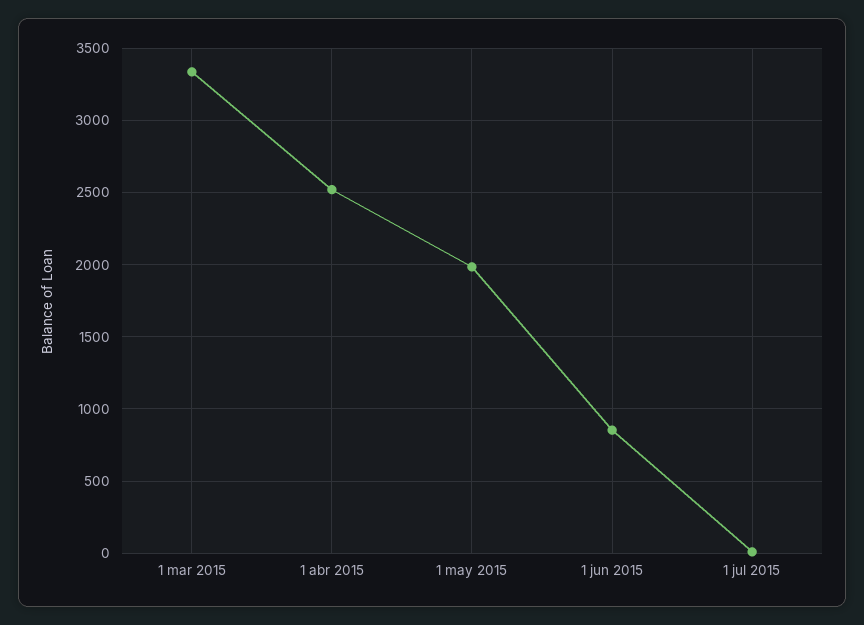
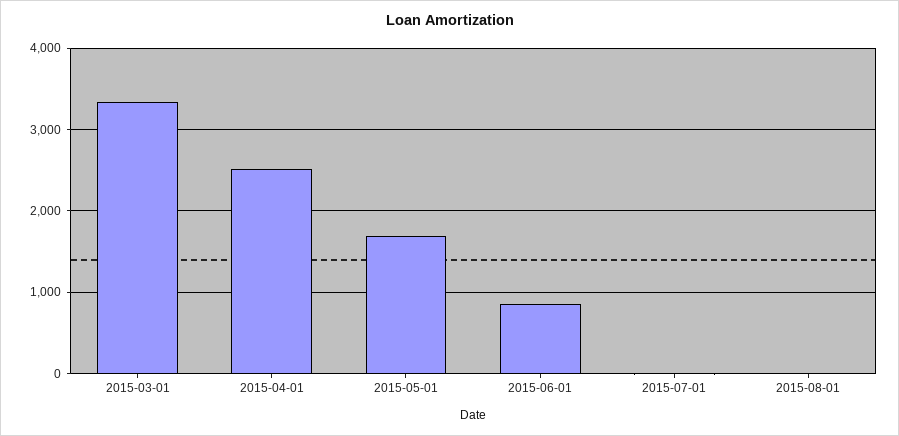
1 may 2015: 2000 -> 1700
2015-08-01: none -> 0

